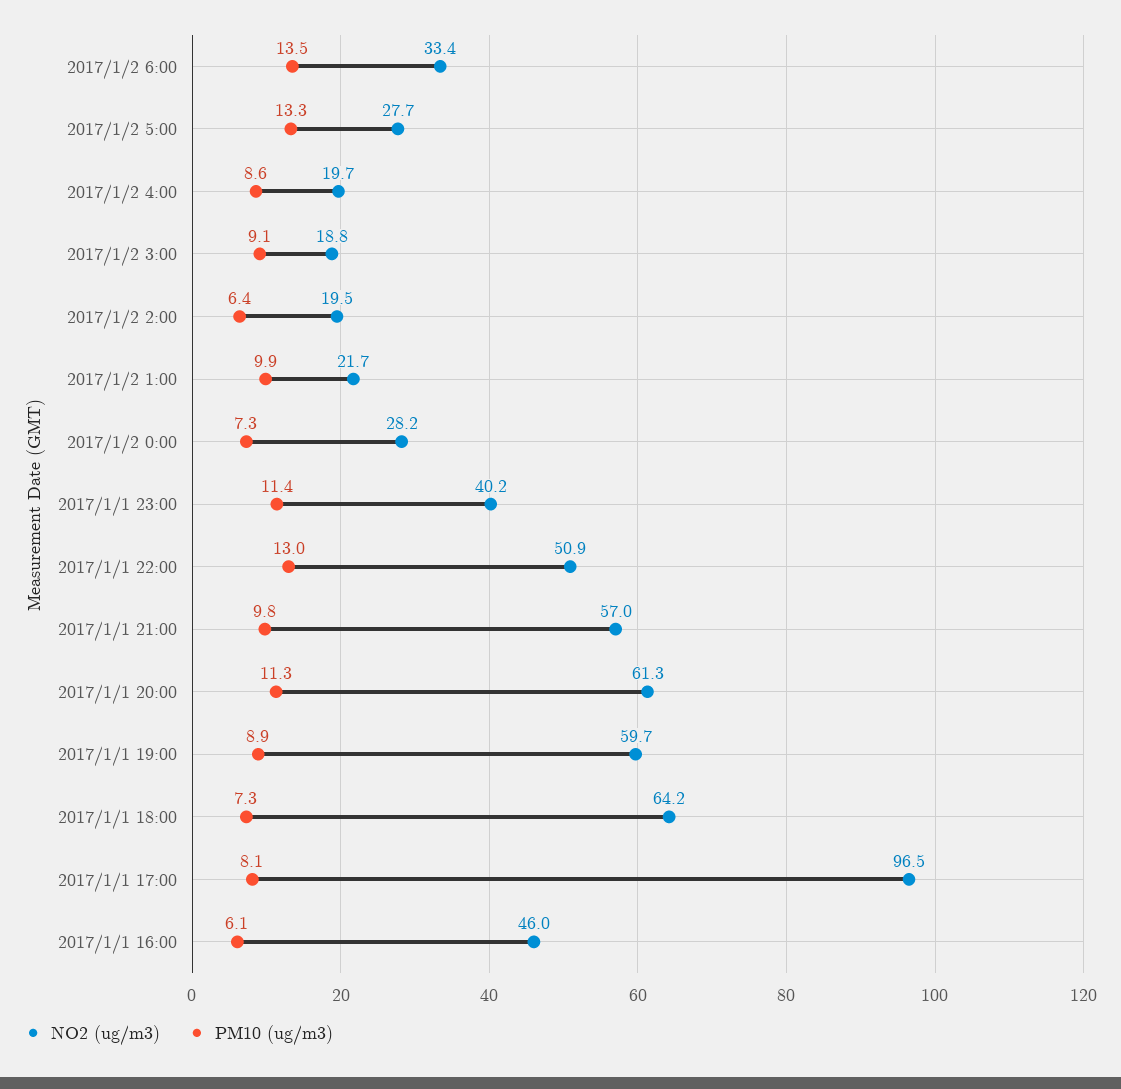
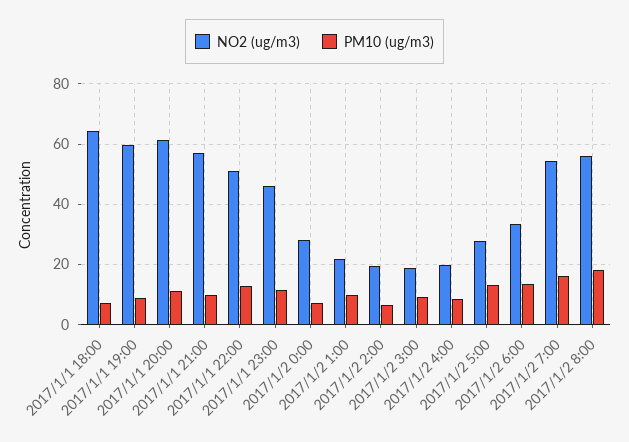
NO2 (ug/m3), 2017/1/1 23:00: 40.2 -> 46
NO2 (ug/m3), 2017/1/1 17:00: 96.5 -> none
PM10 (ug/m3), 2017/1/1 17:00: 8.1 -> none
NO2 (ug/m3), 2017/1/1 16:00: 46 -> none
PM10 (ug/m3), 2017/1/1 16:00: 6.1 -> none
NO2 (ug/m3), 2017/1/2 7:00: none -> 54
PM10 (ug/m3), 2017/1/2 7:00: none -> 16
NO2 (ug/m3), 2017/1/2 8:00: none -> 56
PM10 (ug/m3), 2017/1/2 8:00: none -> 18

